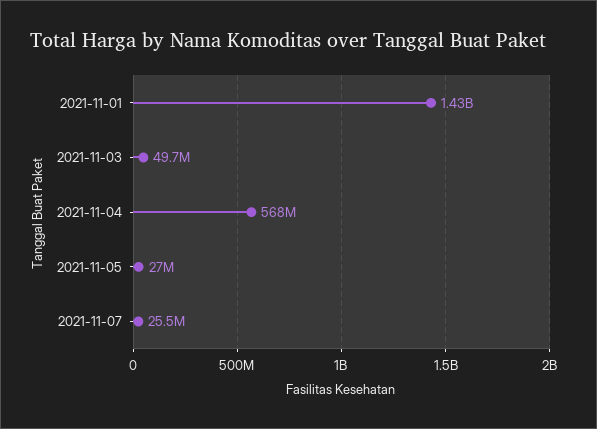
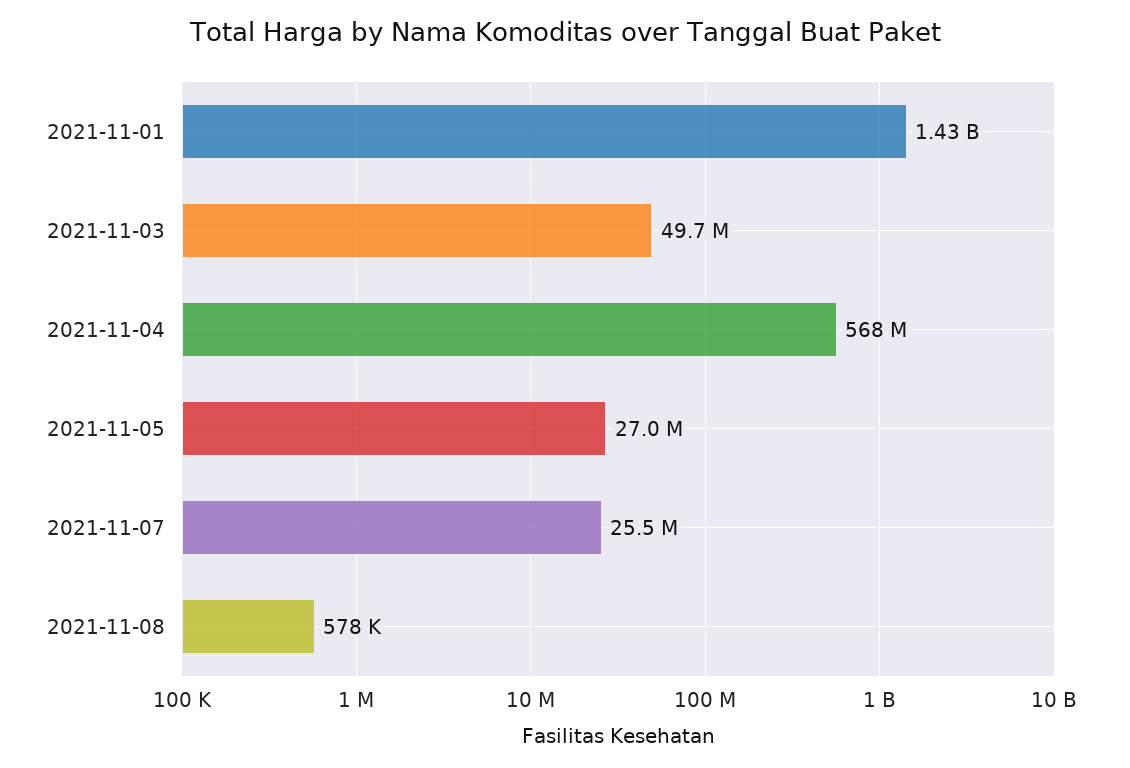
2021-11-08: none -> 578000

